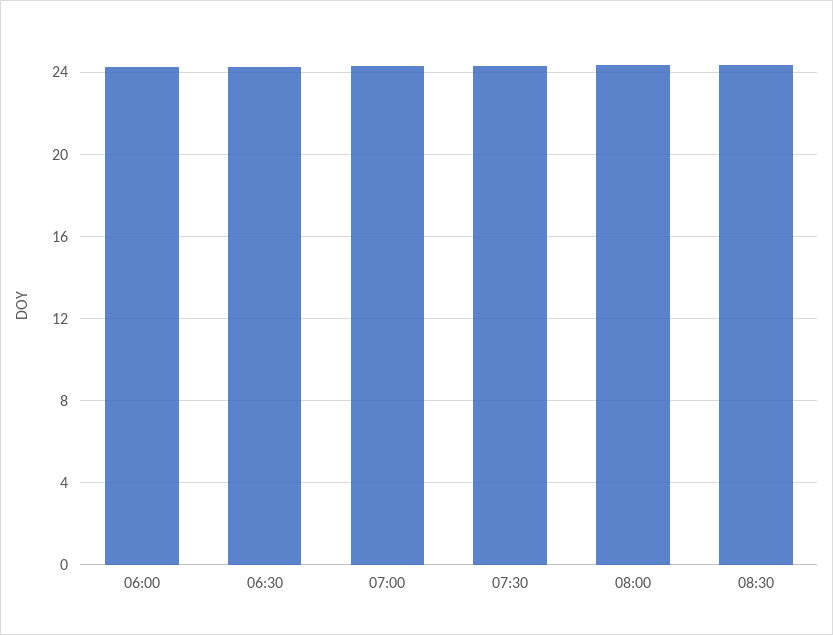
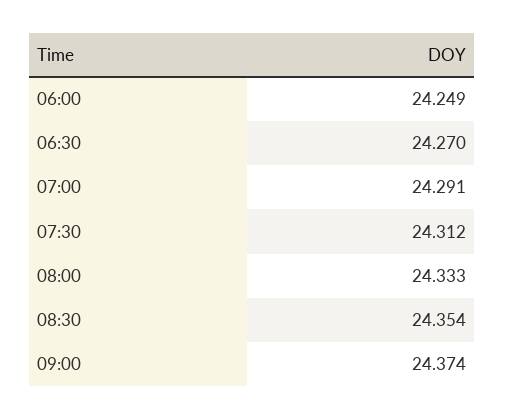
09:00: none -> 24.374

